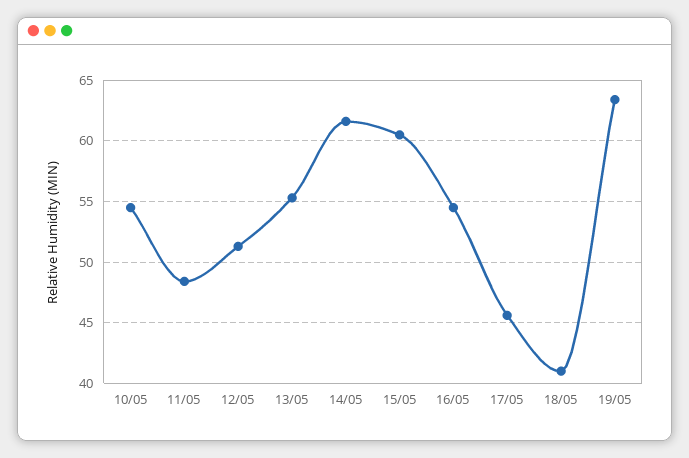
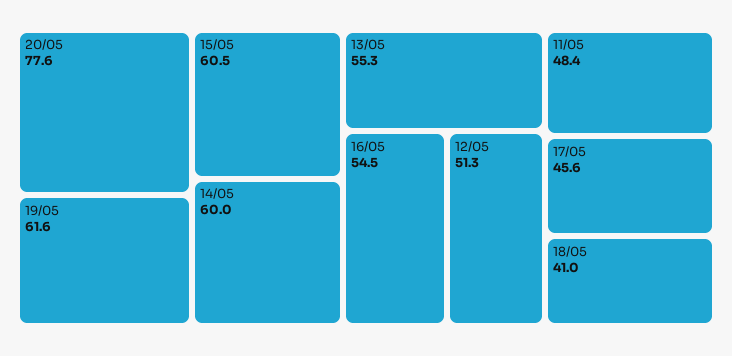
10/05: 54.5 -> none
14/05: 61.5 -> 60
19/05: 63.5 -> 61.6
20/05: none -> 77.6

